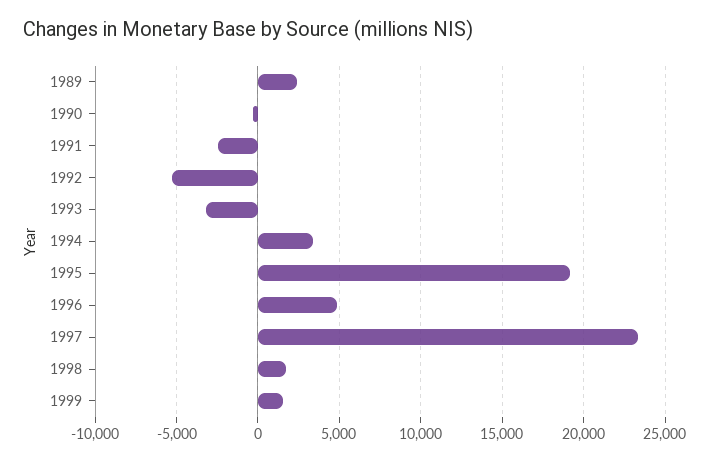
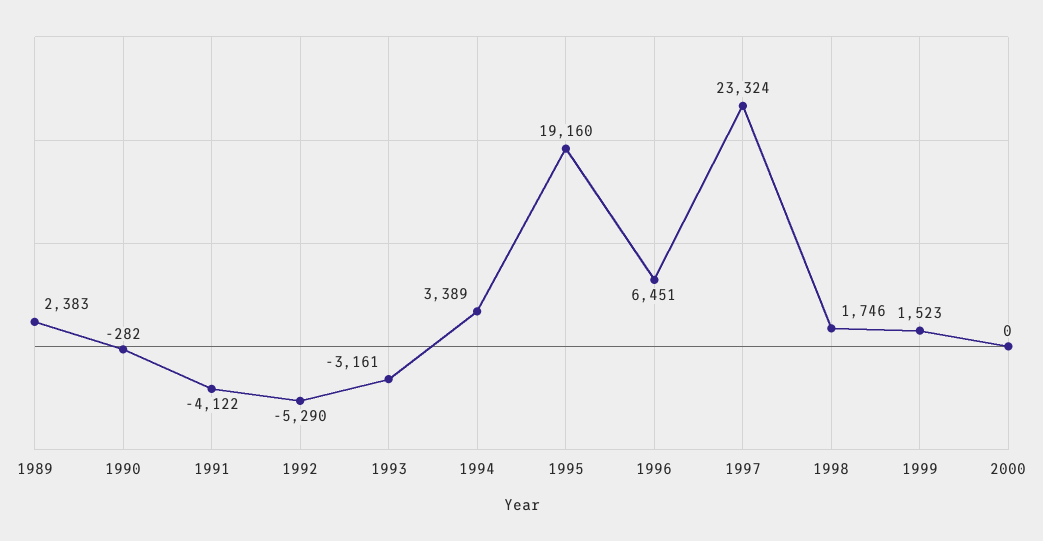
1991: -2500 -> -4122
1996: 5000 -> 6451
2000: none -> 0

